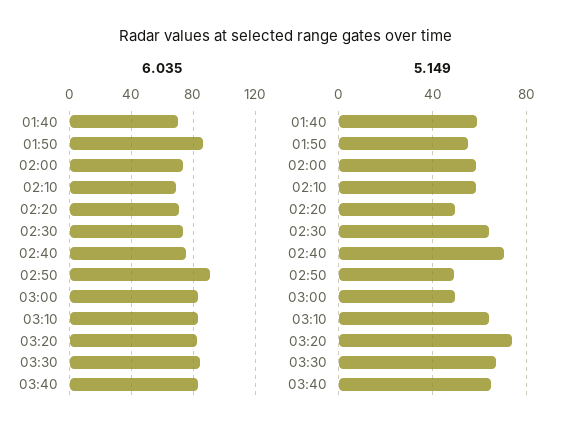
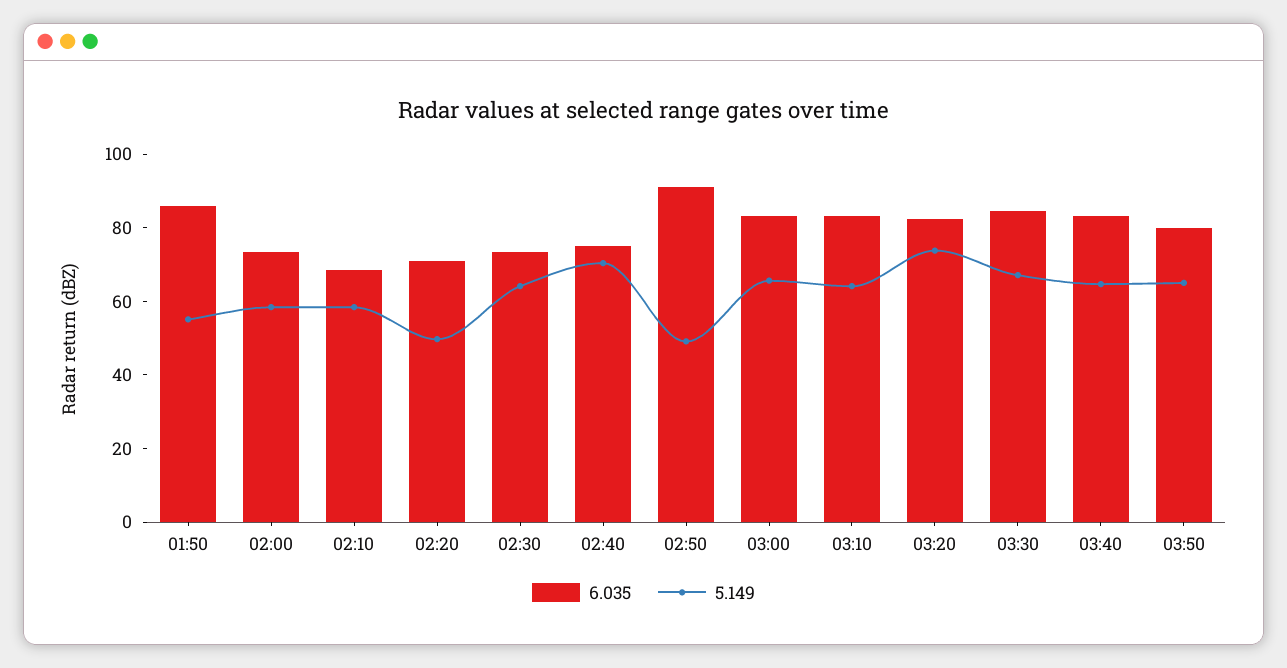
6.035, 01:40: 70 -> none
5.149, 01:40: 60 -> none
5.149, 03:00: 50 -> 65
6.035, 03:50: none -> 80
5.149, 03:50: none -> 65

